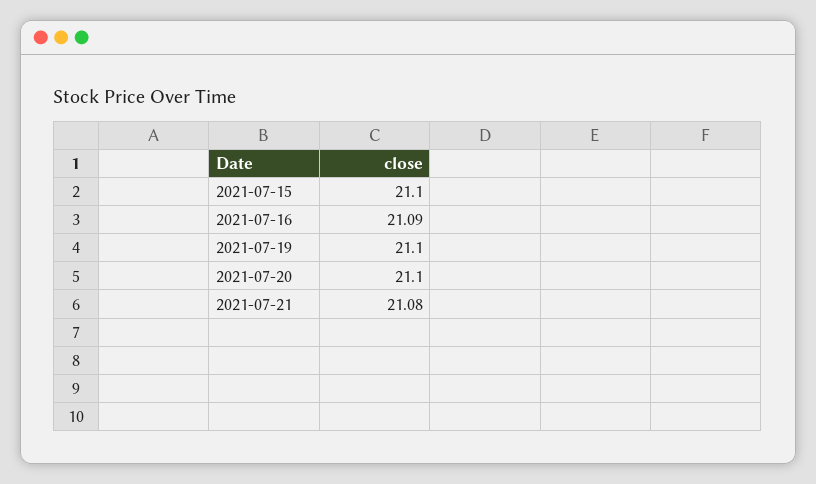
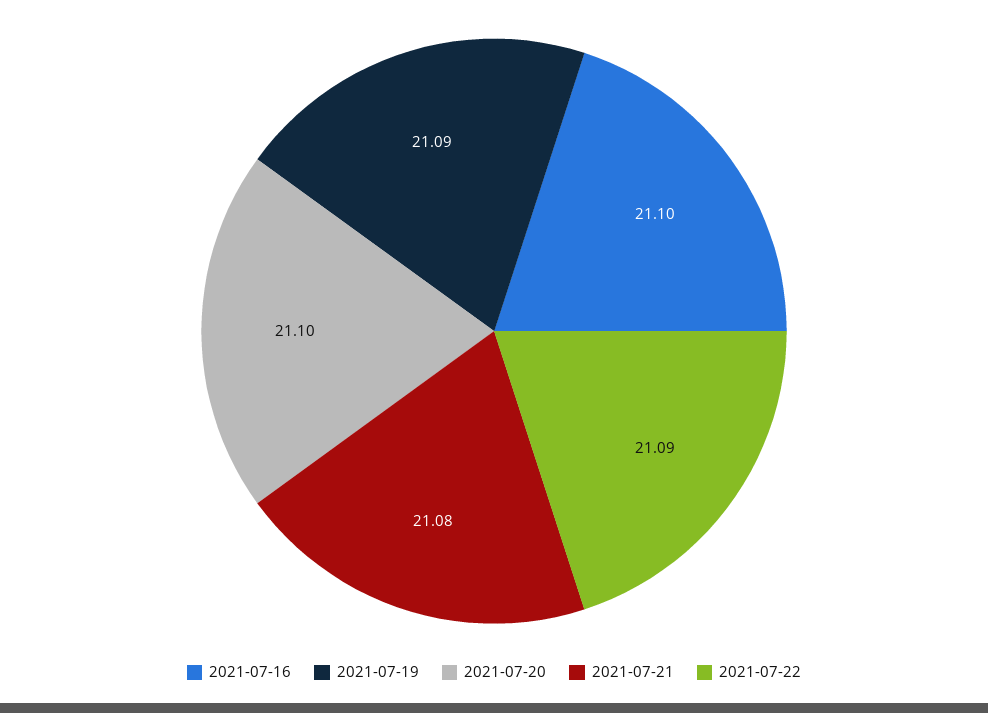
2021-07-15: 21.1 -> none
2021-07-16: 21.09 -> 21.1
2021-07-19: 21.1 -> 21.09
2021-07-22: none -> 21.09

